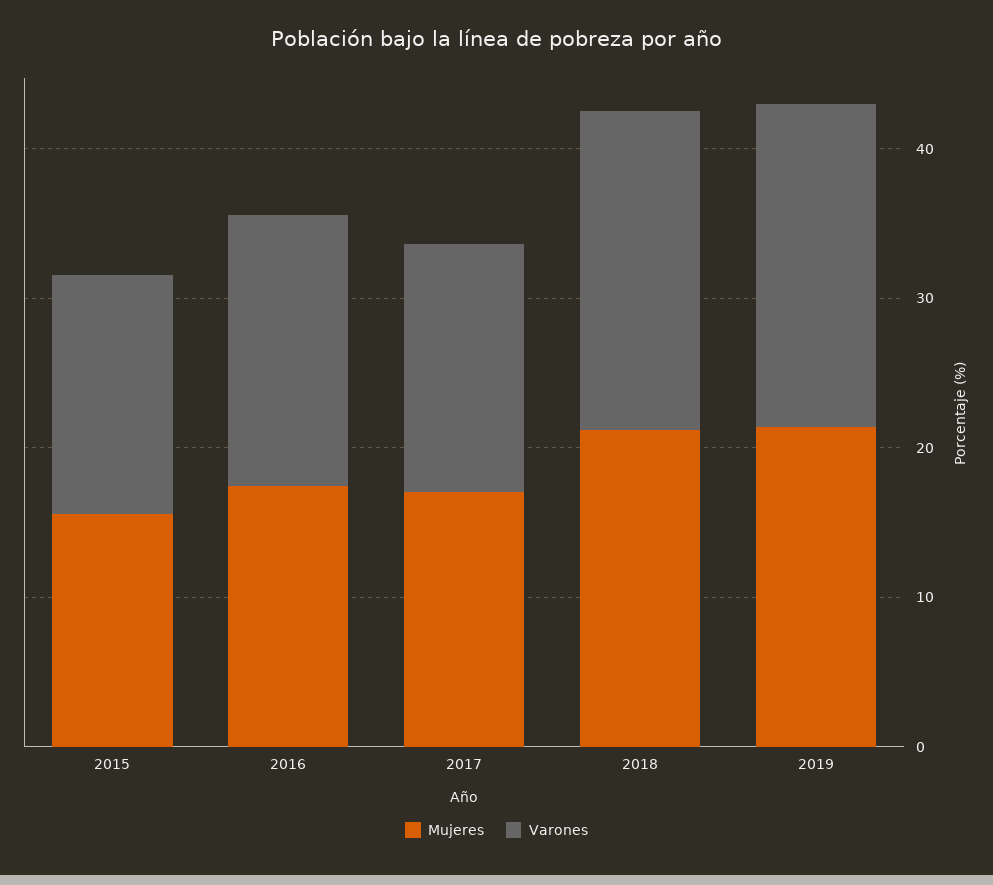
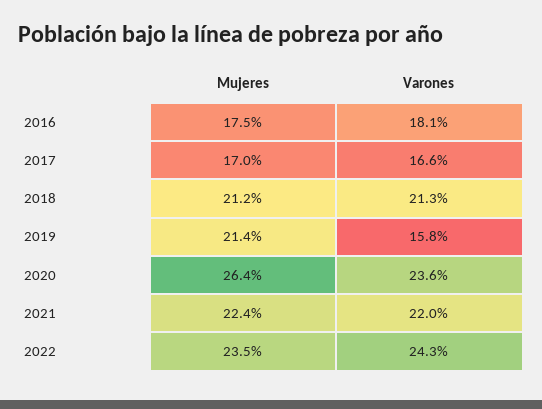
Mujeres, 2015: 16 -> none
Varones, 2015: 16 -> none
Varones, 2019: 22 -> 15.8
Mujeres, 2020: none -> 26.4
Varones, 2020: none -> 23.6
Mujeres, 2021: none -> 22.4
Varones, 2021: none -> 22
Mujeres, 2022: none -> 23.5
Varones, 2022: none -> 24.3

